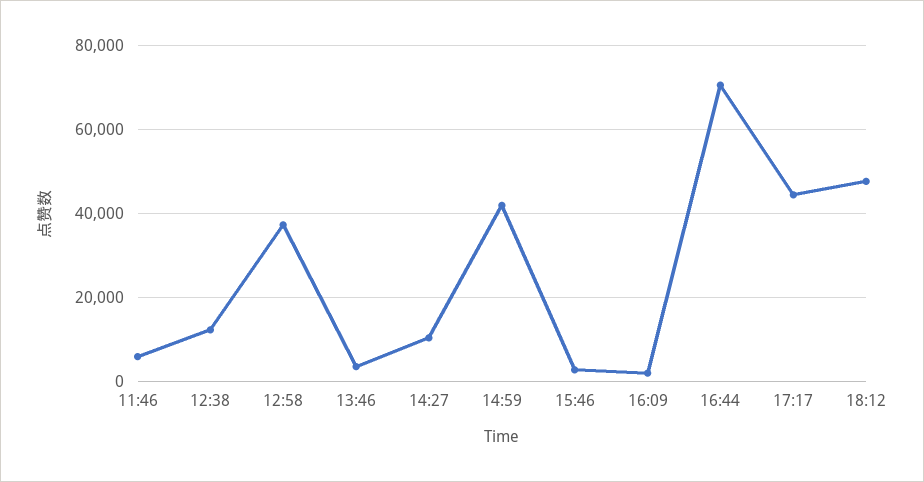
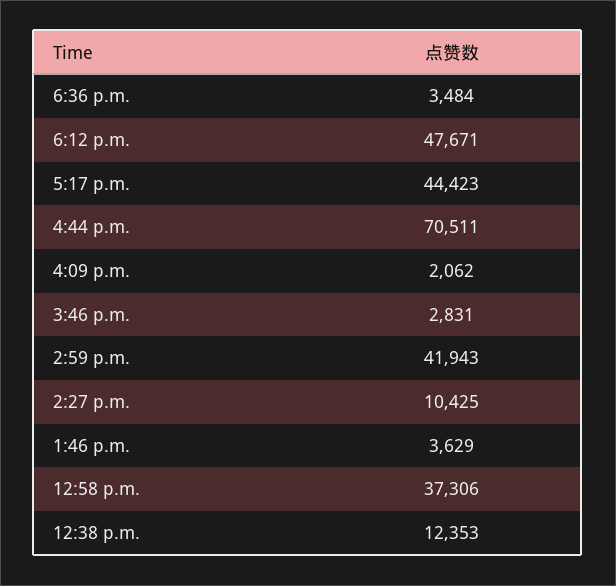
11:46: 6000 -> none
6:36 p.m.: none -> 3484

